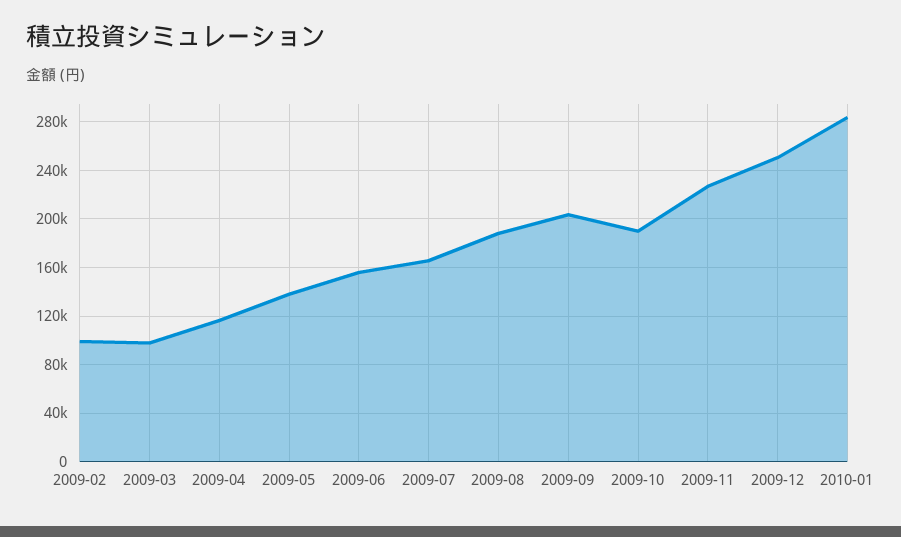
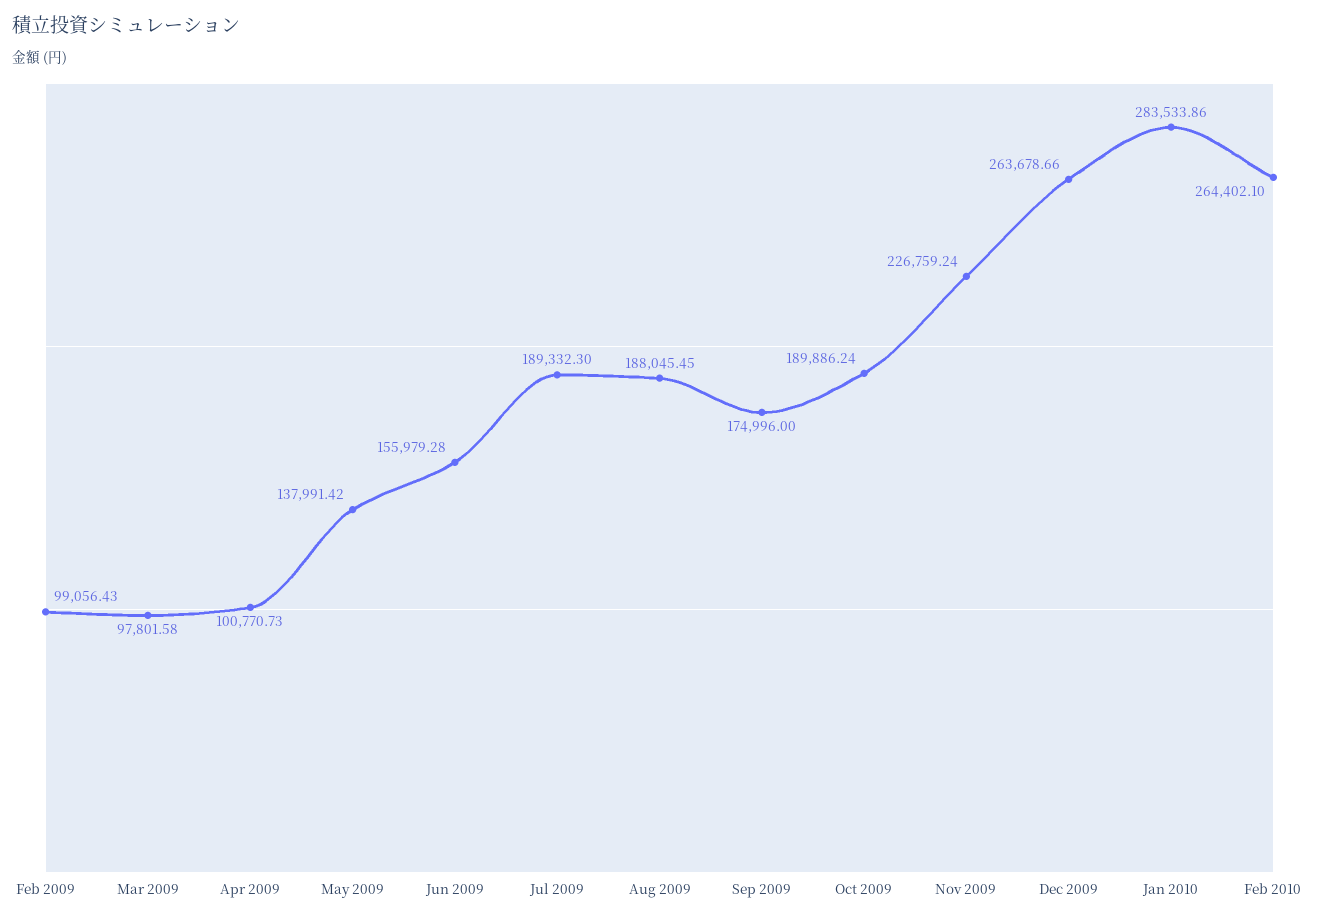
2009-04: 115000 -> 100770.73
2009-07: 165000 -> 189332.3
2009-09: 205000 -> 174996
2009-12: 250000 -> 263678.66
Feb 2010: none -> 264402.1

